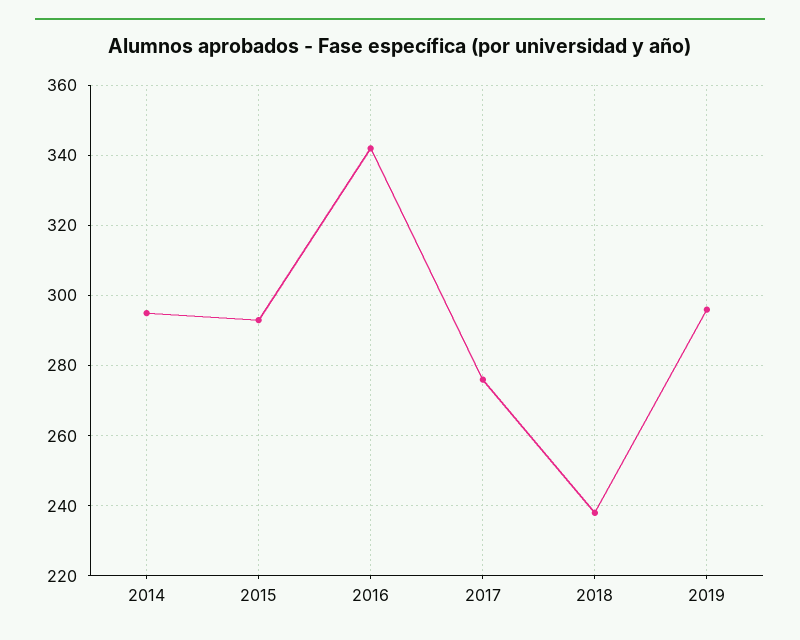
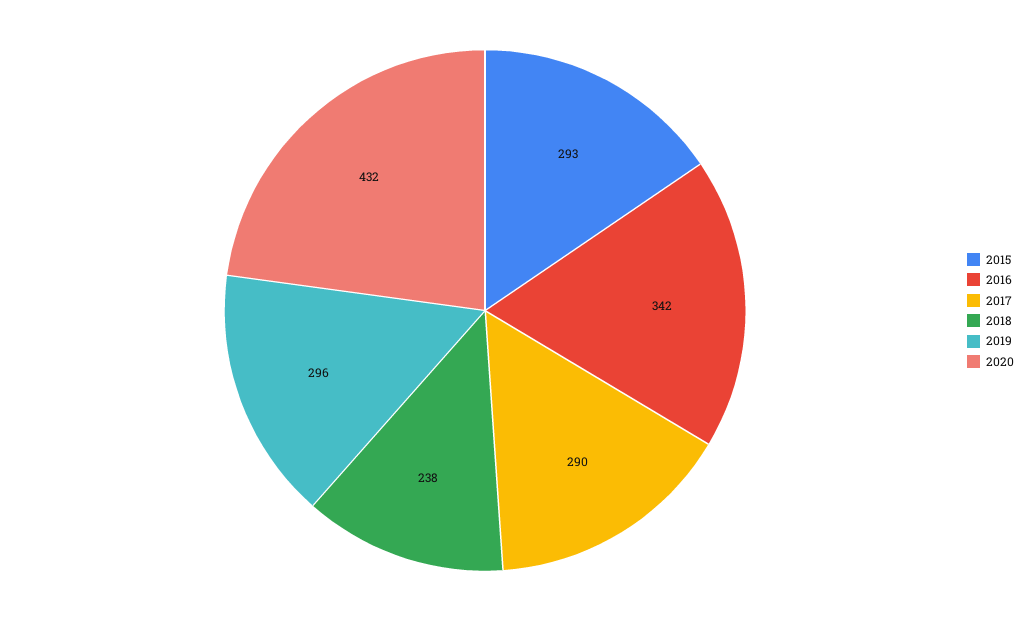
2014: 295 -> none
2017: 275 -> 290
2020: none -> 432

